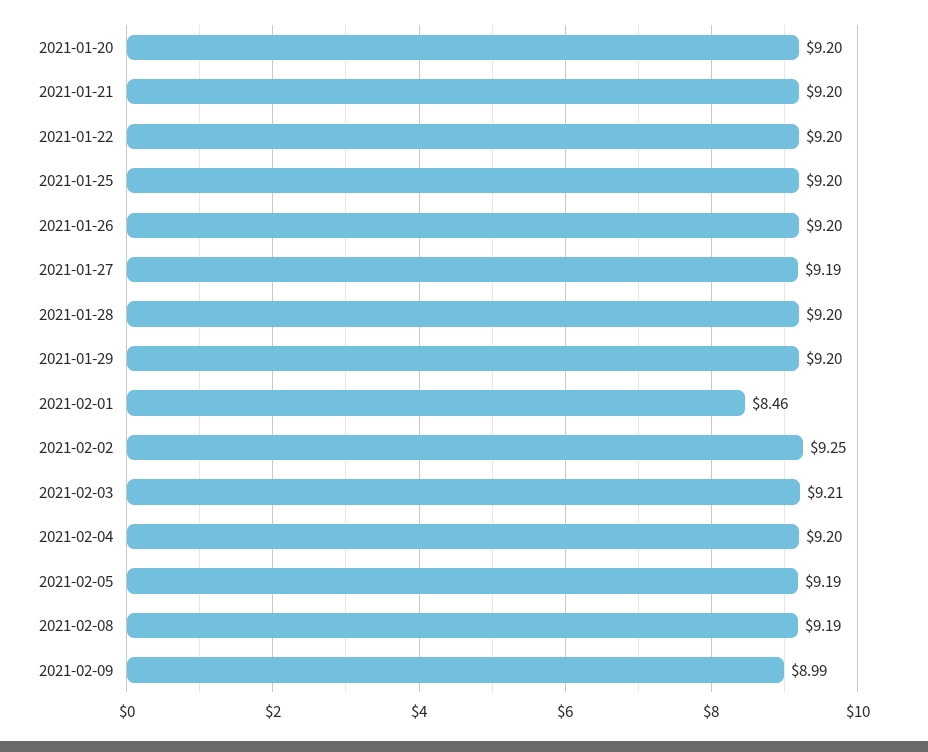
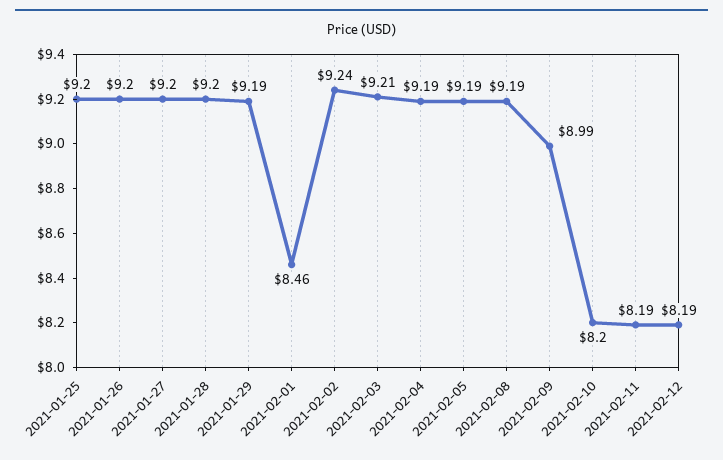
2021-01-20: 9.2 -> none
2021-01-21: 9.2 -> none
2021-01-22: 9.2 -> none
2021-01-27: 9.19 -> 9.2
2021-01-29: 9.2 -> 9.19
2021-02-02: 9.25 -> 9.24
2021-02-04: 9.2 -> 9.19
2021-02-10: none -> 8.2
2021-02-11: none -> 8.19
2021-02-12: none -> 8.19

